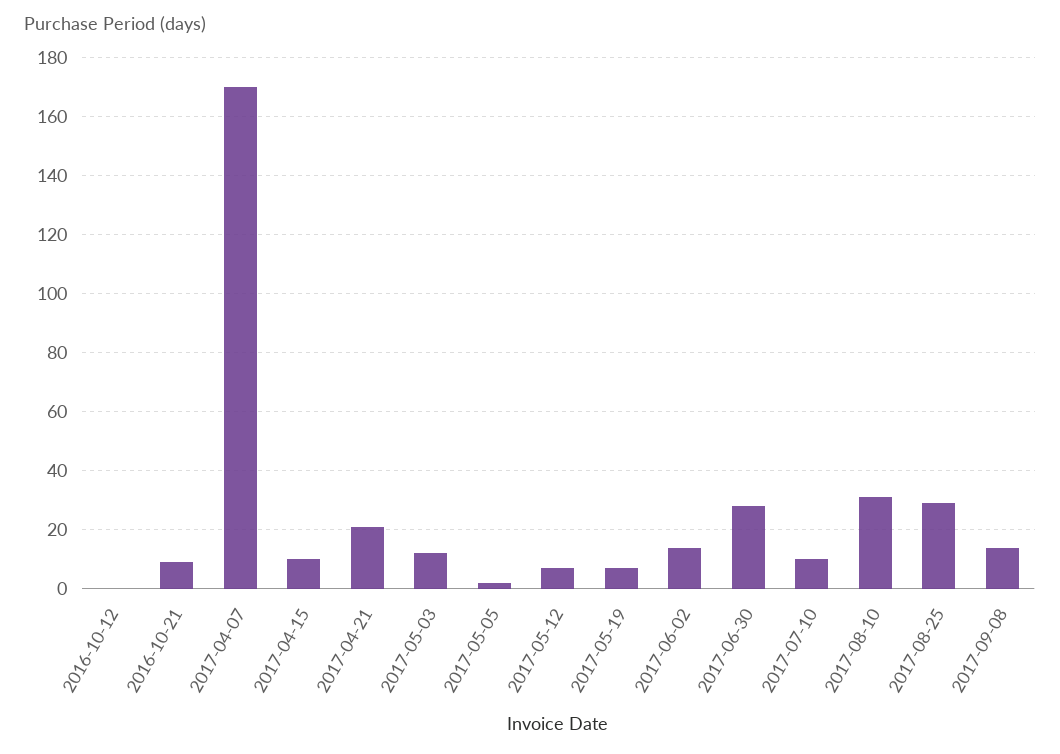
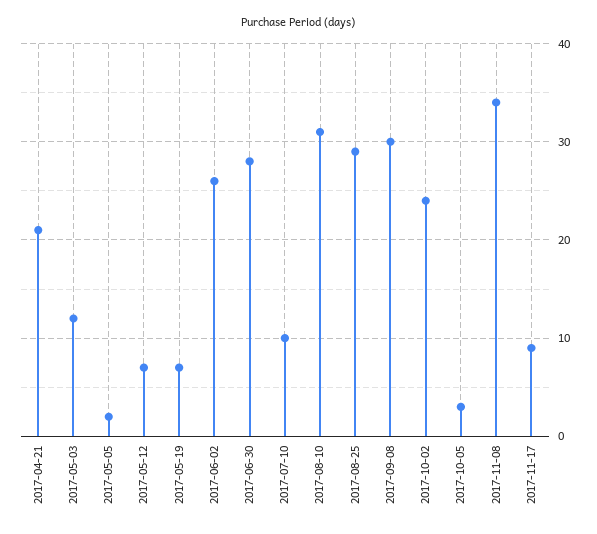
2016-10-12: 0 -> none
2016-10-21: 10 -> none
2017-04-07: 170 -> none
2017-04-15: 10 -> none
2017-06-02: 15 -> 26
2017-09-08: 15 -> 30
2017-10-02: none -> 24
2017-10-05: none -> 3
2017-11-08: none -> 34
2017-11-17: none -> 9

